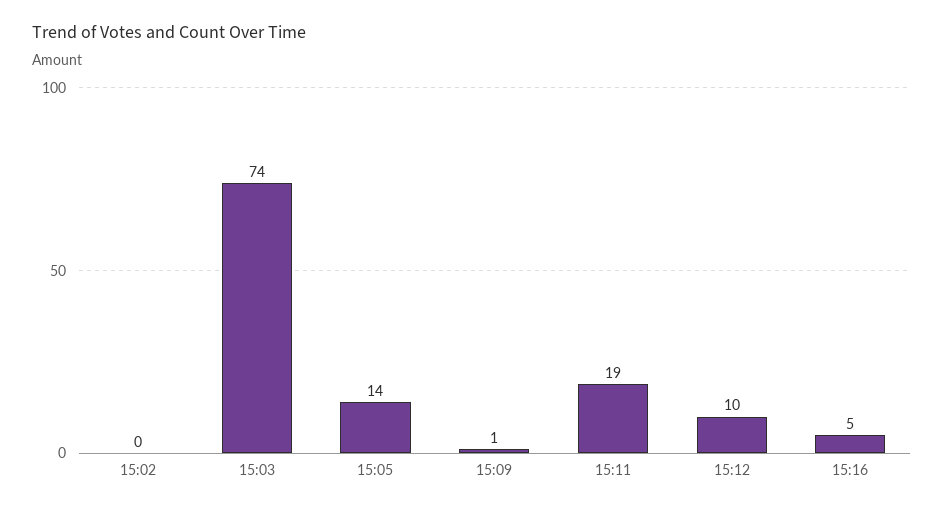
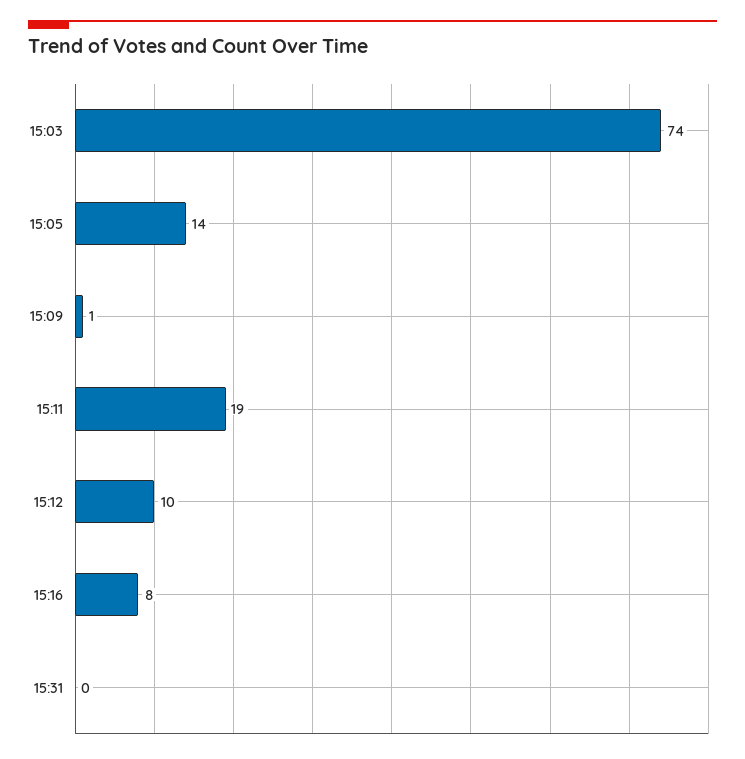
15:02: 0 -> none
15:16: 5 -> 8
15:31: none -> 0

